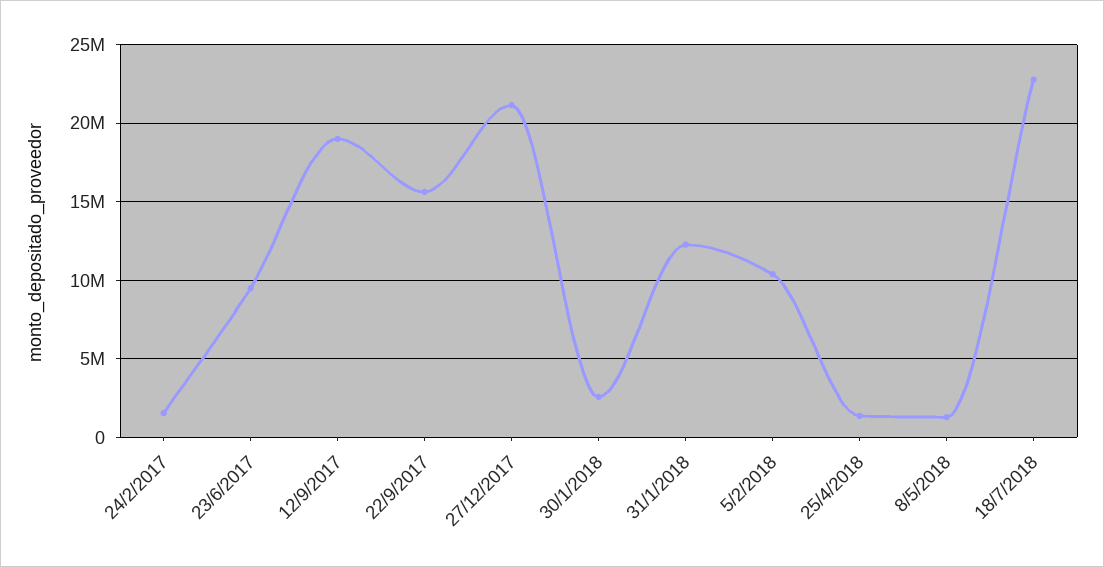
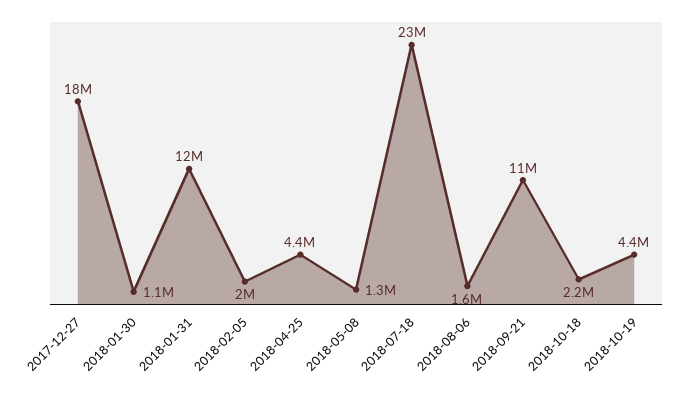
24/2/2017: 1500000 -> none
23/6/2017: 9500000 -> none
12/9/2017: 19000000 -> none
22/9/2017: 15500000 -> none
27/12/2017: 21000000 -> 18000000
30/1/2018: 2500000 -> 1100000
5/2/2018: 10500000 -> 2000000
25/4/2018: 1500000 -> 4400000
2018-08-06: none -> 1600000
2018-09-21: none -> 11000000
2018-10-18: none -> 2200000
2018-10-19: none -> 4400000

